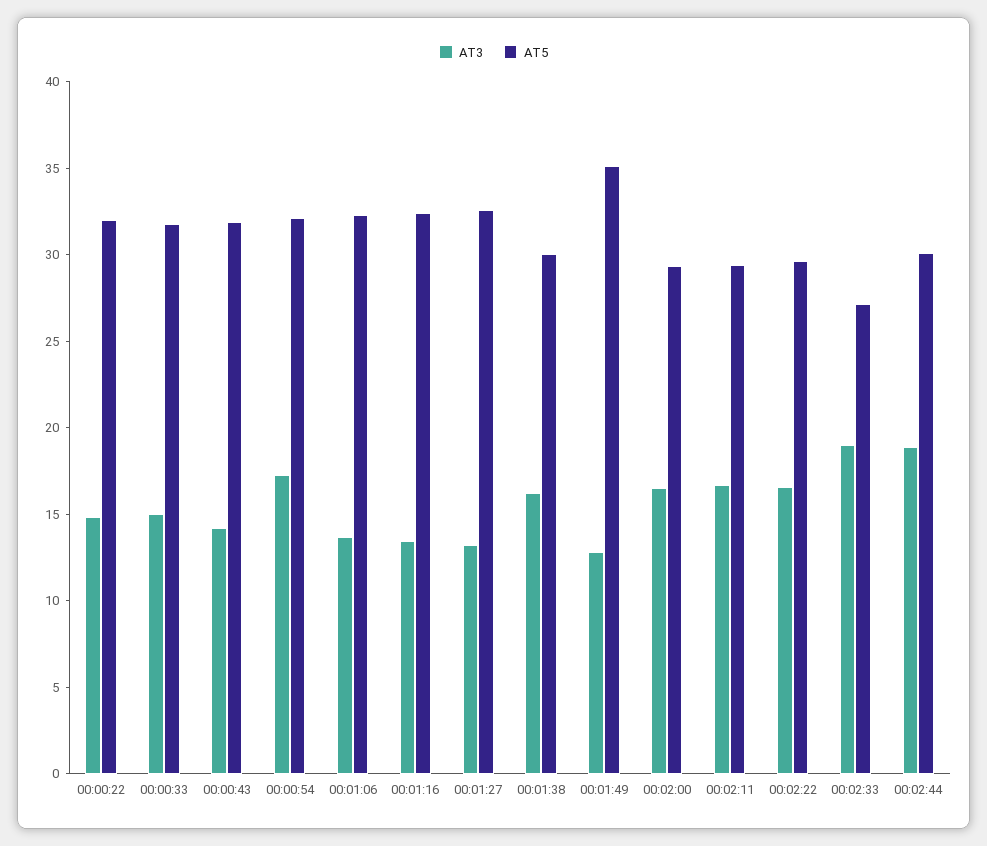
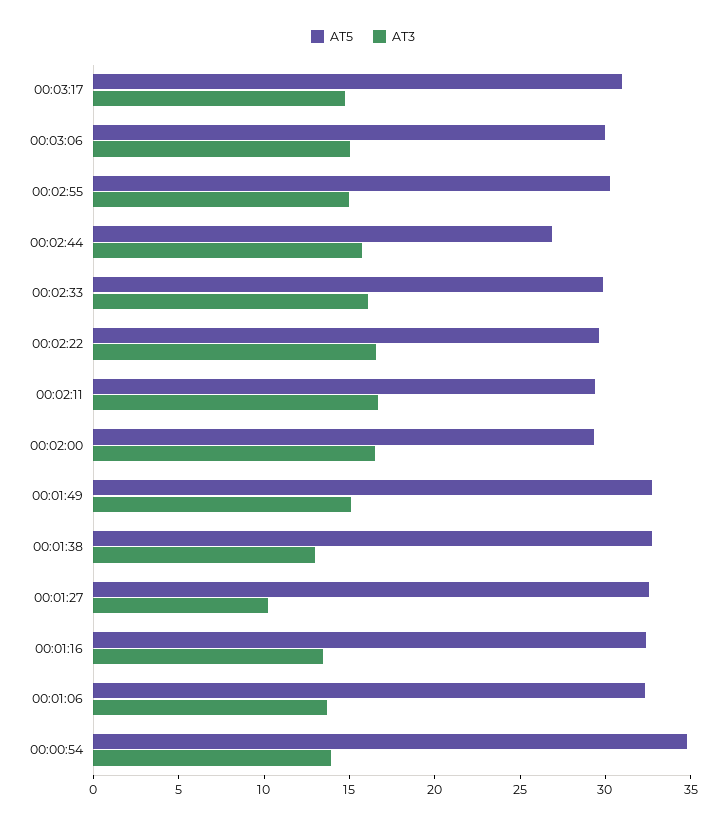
AT3, 00:00:22: 15 -> none
AT5, 00:00:22: 32 -> none
AT3, 00:00:33: 15 -> none
AT5, 00:00:33: 32 -> none
AT3, 00:00:43: 14 -> none
AT5, 00:00:43: 32 -> none
AT3, 00:00:54: 17 -> 14
AT5, 00:00:54: 32 -> 35
AT3, 00:01:27: 13 -> 10
AT3, 00:01:38: 16 -> 13
AT5, 00:01:38: 30 -> 33
AT3, 00:01:49: 13 -> 15
AT5, 00:01:49: 35 -> 33
AT3, 00:02:33: 19 -> 16
AT5, 00:02:33: 27 -> 30
AT3, 00:02:44: 19 -> 16
AT5, 00:02:44: 30 -> 27
AT5, 00:03:17: none -> 31
AT3, 00:03:17: none -> 15
AT5, 00:03:06: none -> 30
AT3, 00:03:06: none -> 15
AT5, 00:02:55: none -> 30
AT3, 00:02:55: none -> 15

